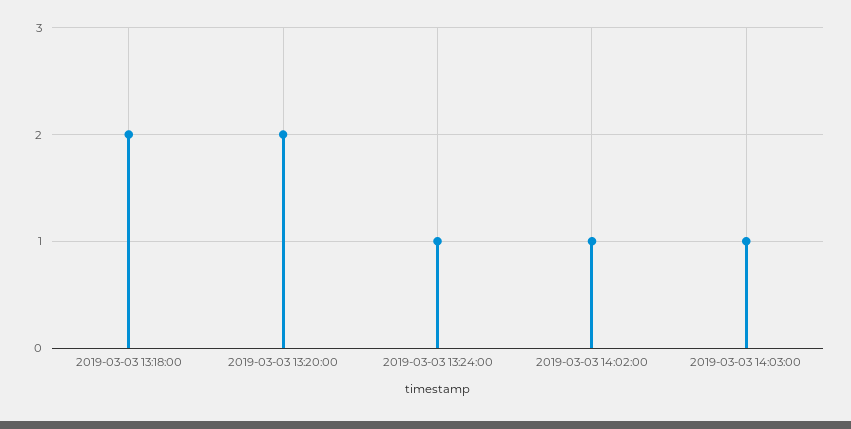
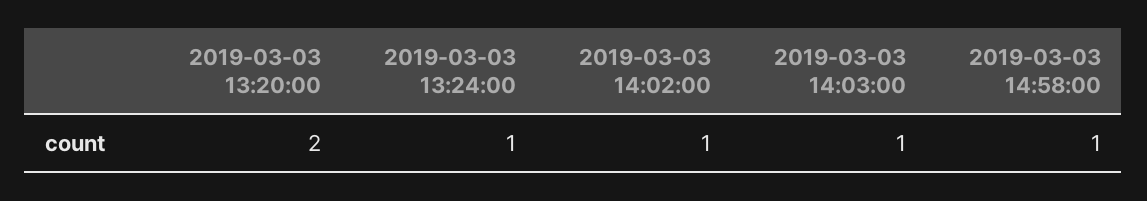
2019-03-03 13:18:00: 2 -> none
2019-03-03 14:58:00: none -> 1

